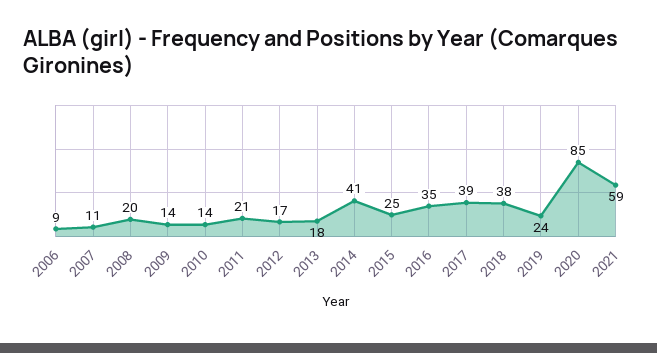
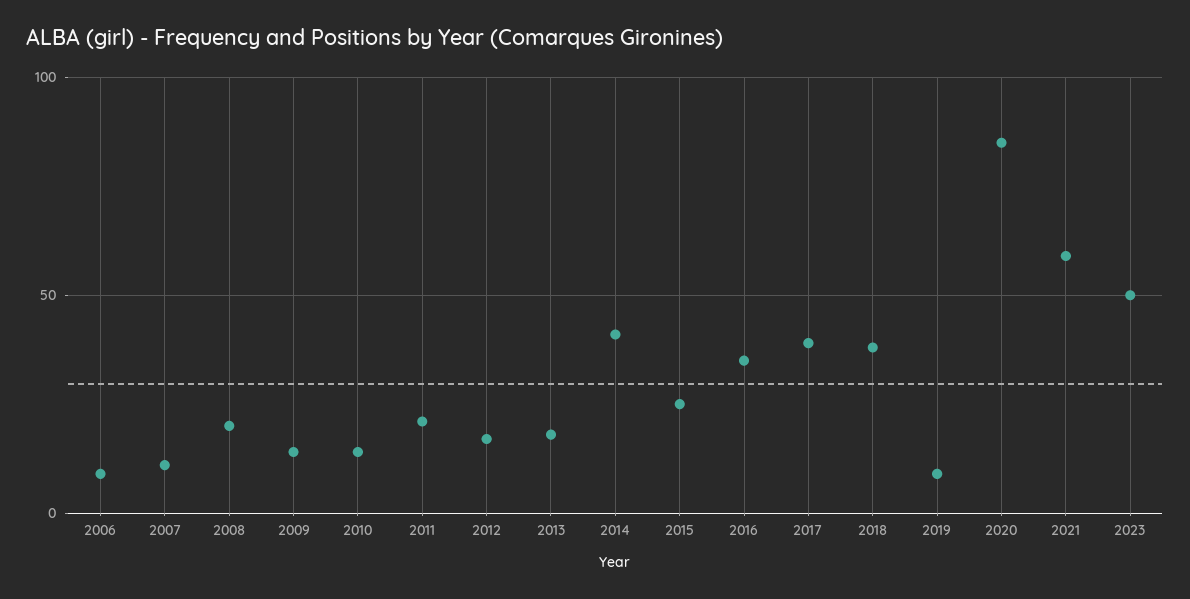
2019: 24 -> 10
2023: none -> 50

